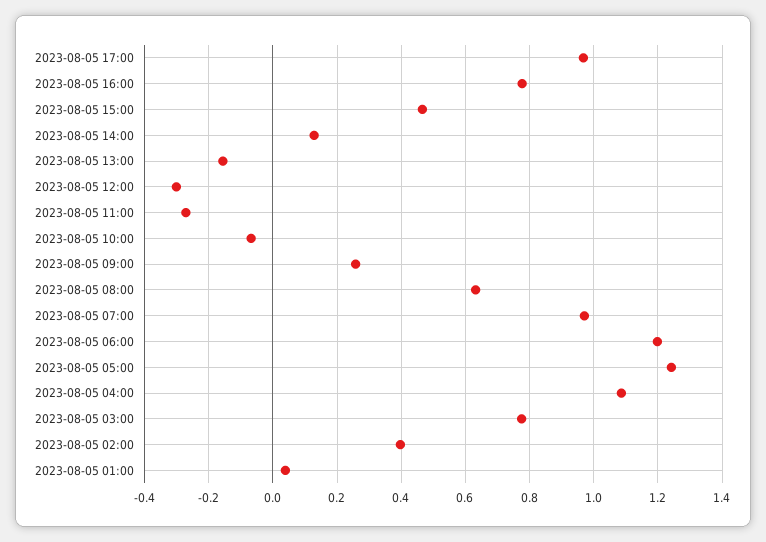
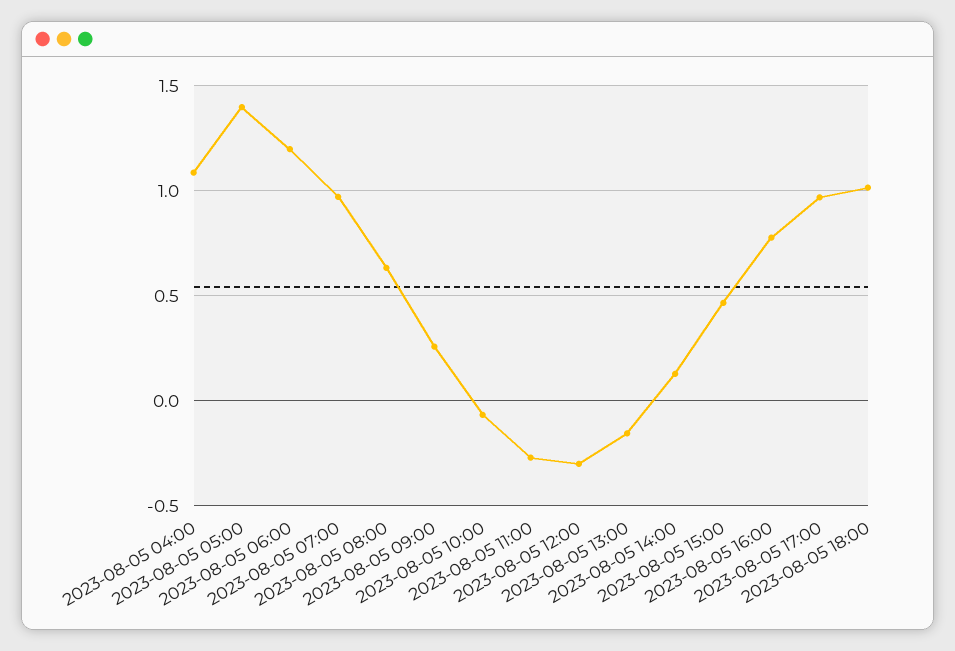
2023-08-05 05:00: 1.24 -> 1.4
2023-08-05 03:00: 0.78 -> none
2023-08-05 02:00: 0.4 -> none
2023-08-05 01:00: 0.04 -> none
2023-08-05 18:00: none -> 1

